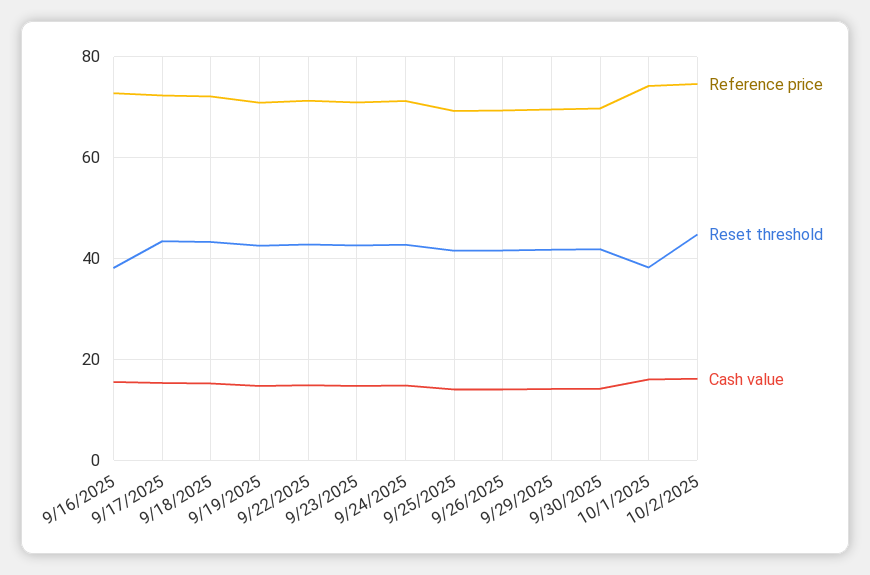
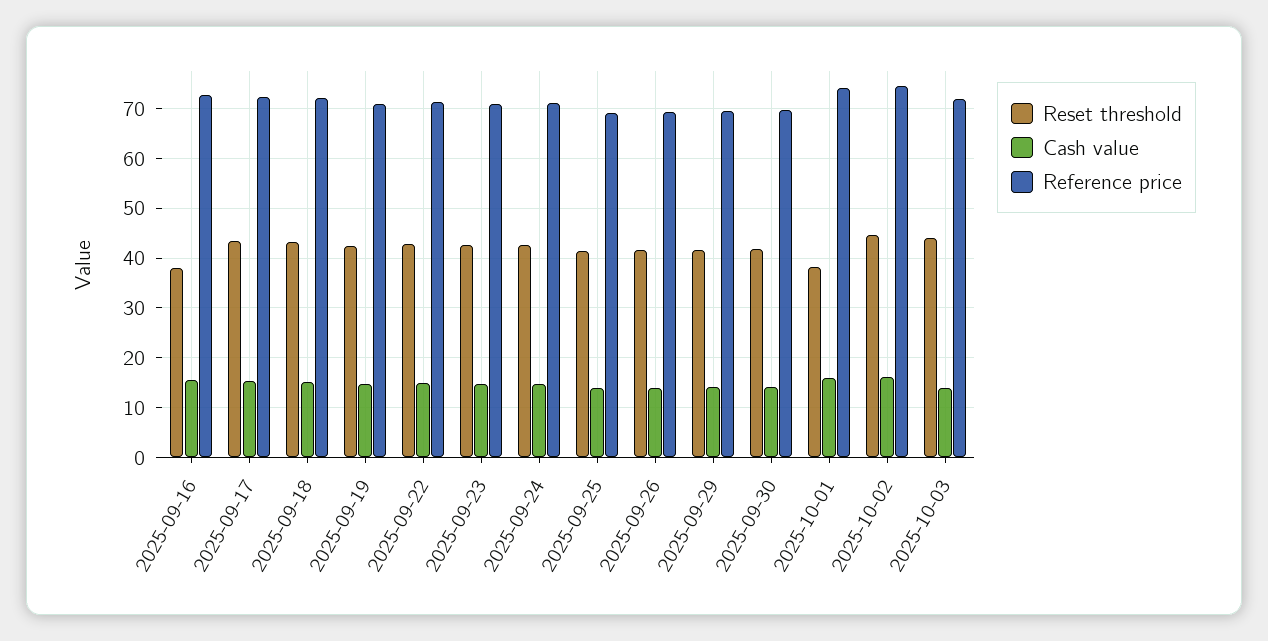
Reset threshold, 2025-10-03: none -> 44
Cash value, 2025-10-03: none -> 14
Reference price, 2025-10-03: none -> 72

